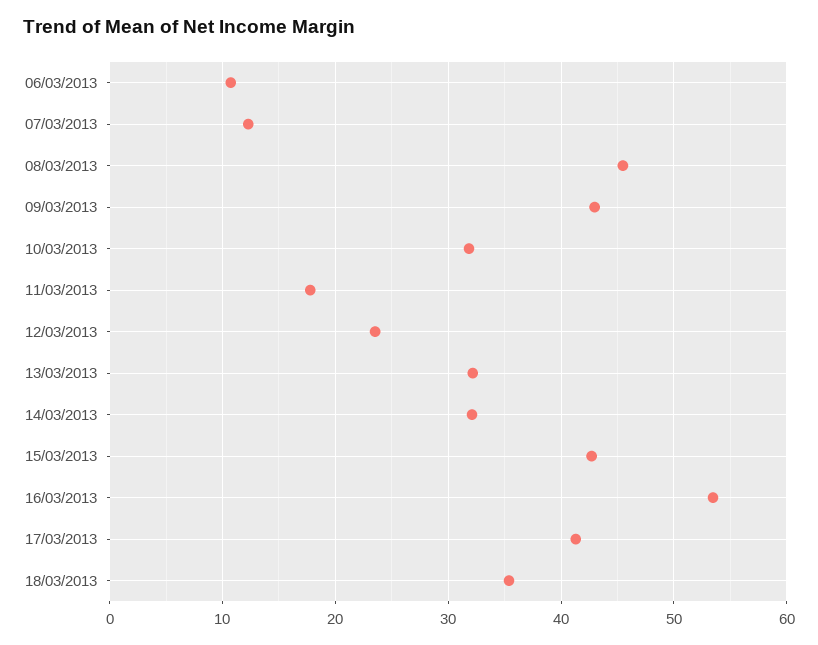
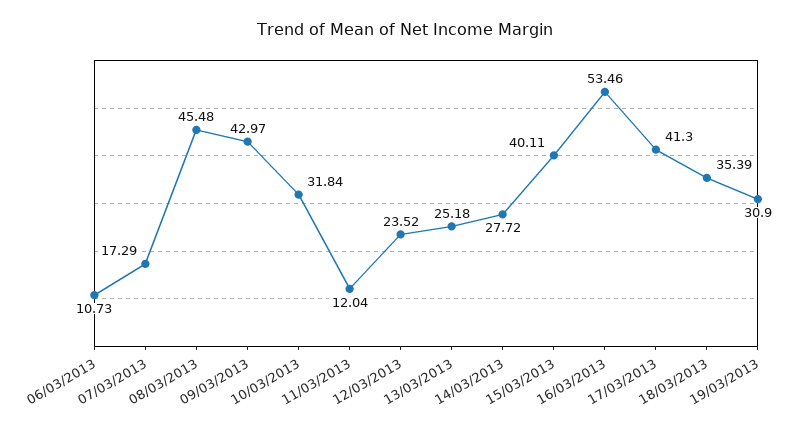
07/03/2013: 12 -> 17.29
11/03/2013: 18 -> 12.04
13/03/2013: 32 -> 25.18
14/03/2013: 32 -> 27.72
15/03/2013: 43 -> 40.11
19/03/2013: none -> 30.9

